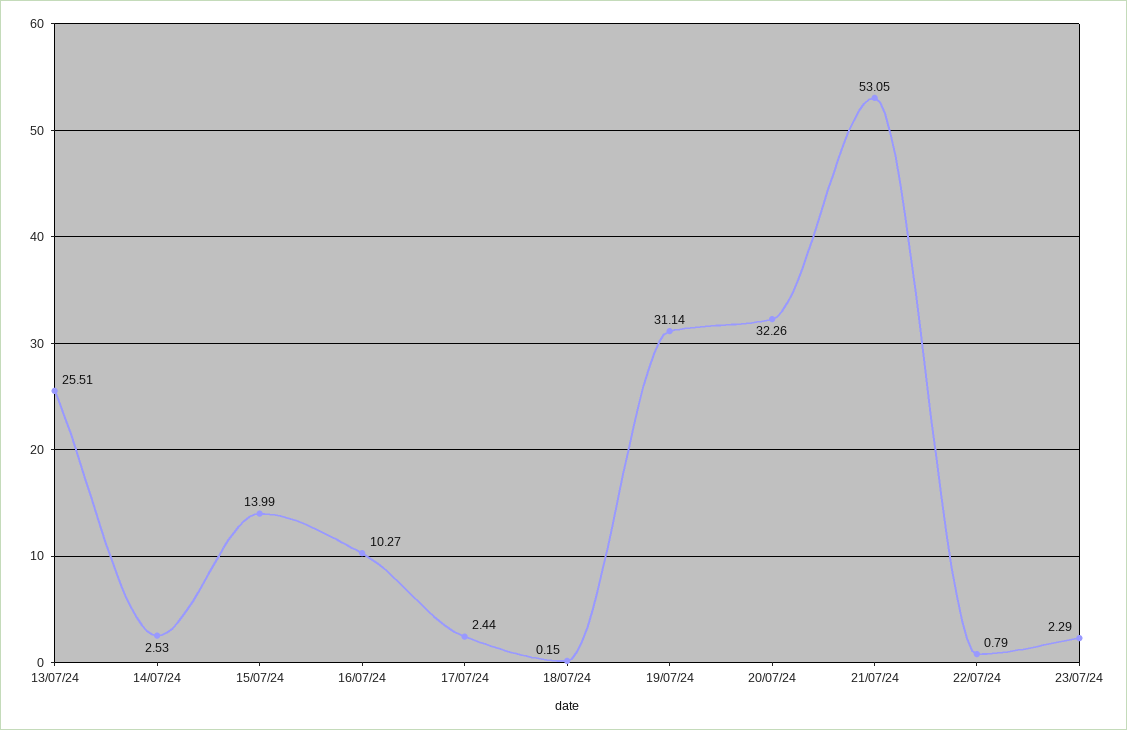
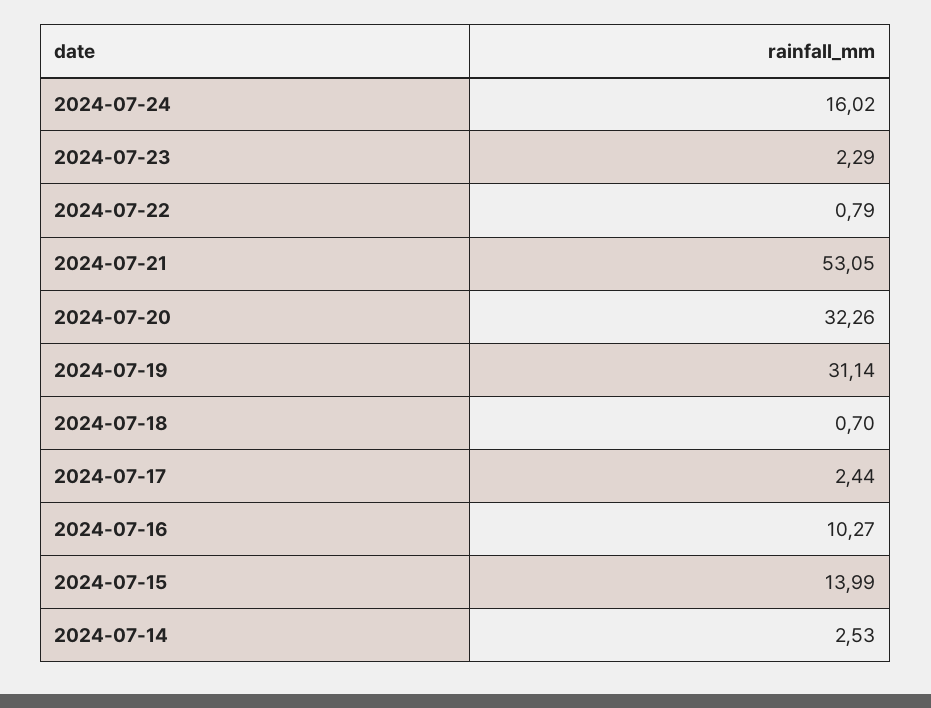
13/07/24: 25.51 -> none
18/07/24: 0.15 -> 0.7
2024-07-24: none -> 16.02

